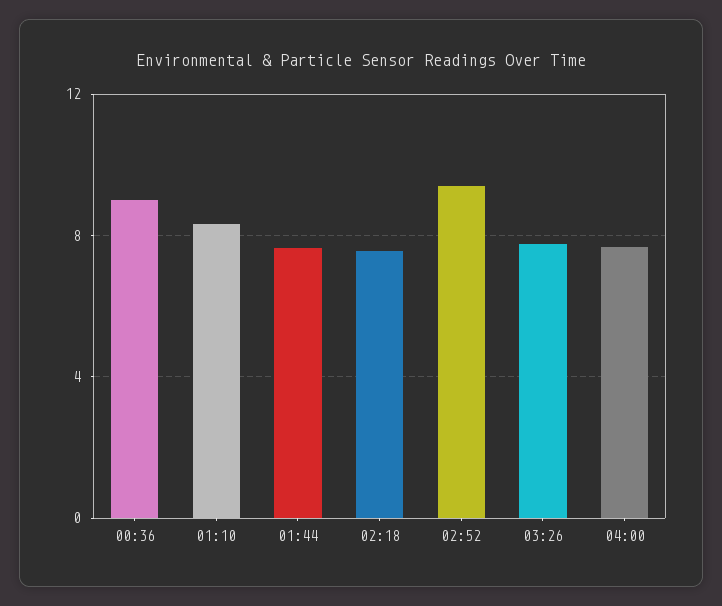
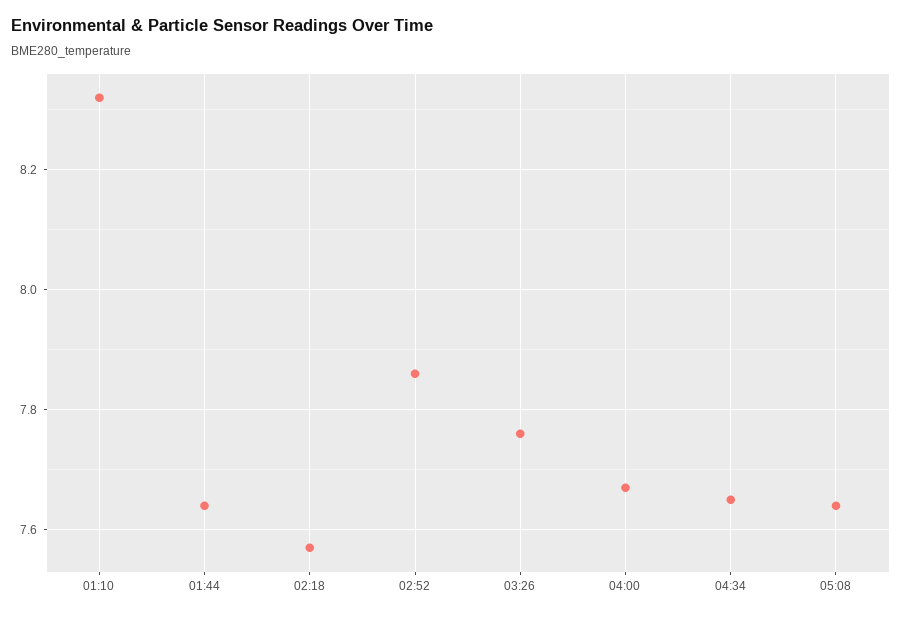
00:36: 9 -> none
02:52: 9.5 -> 7.85
04:34: none -> 7.65
05:08: none -> 7.65

